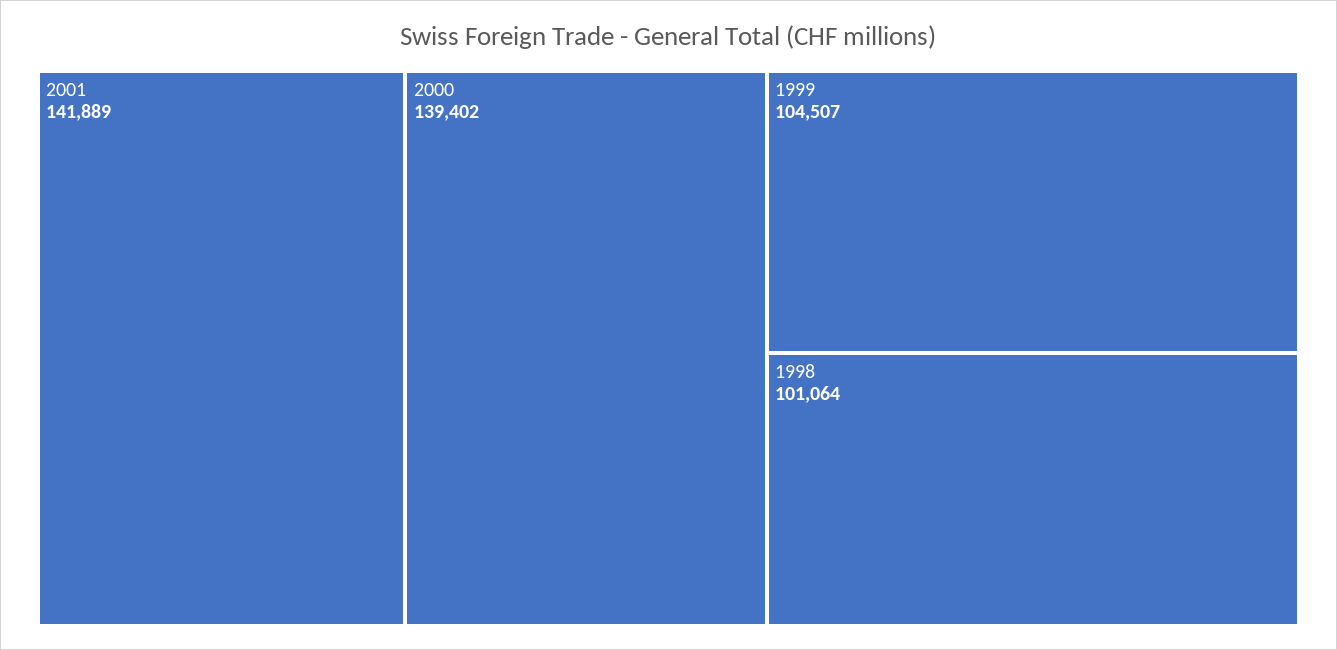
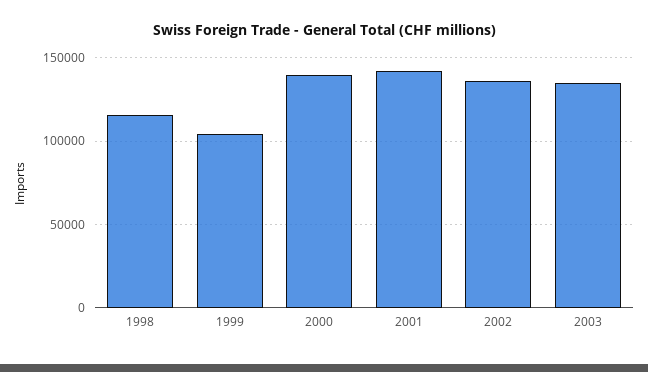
1998: 101064 -> 115000
2002: none -> 135000
2003: none -> 135000

